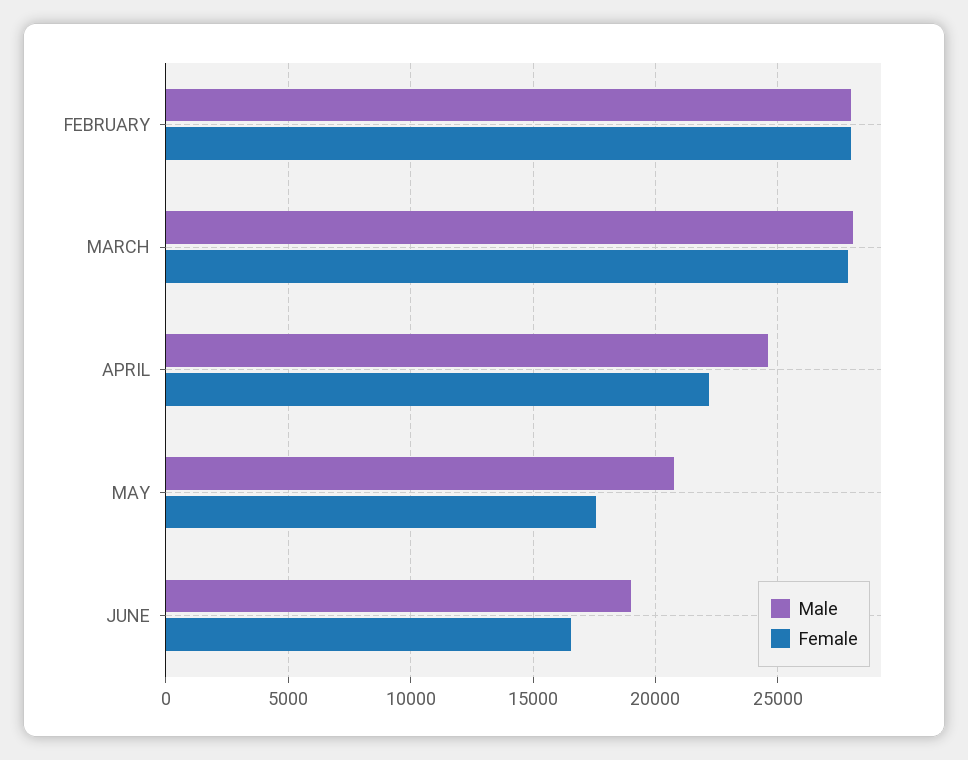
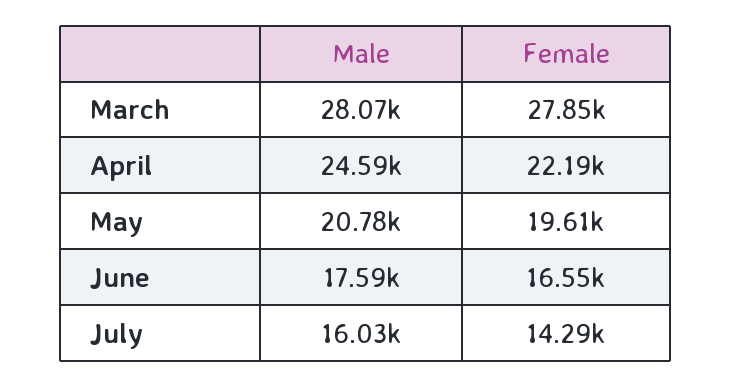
Male, FEBRUARY: 28000 -> none
Female, FEBRUARY: 28000 -> none
Female, MAY: 17500 -> 19610
Male, JUNE: 19000 -> 17590
Male, July: none -> 16030
Female, July: none -> 14290

